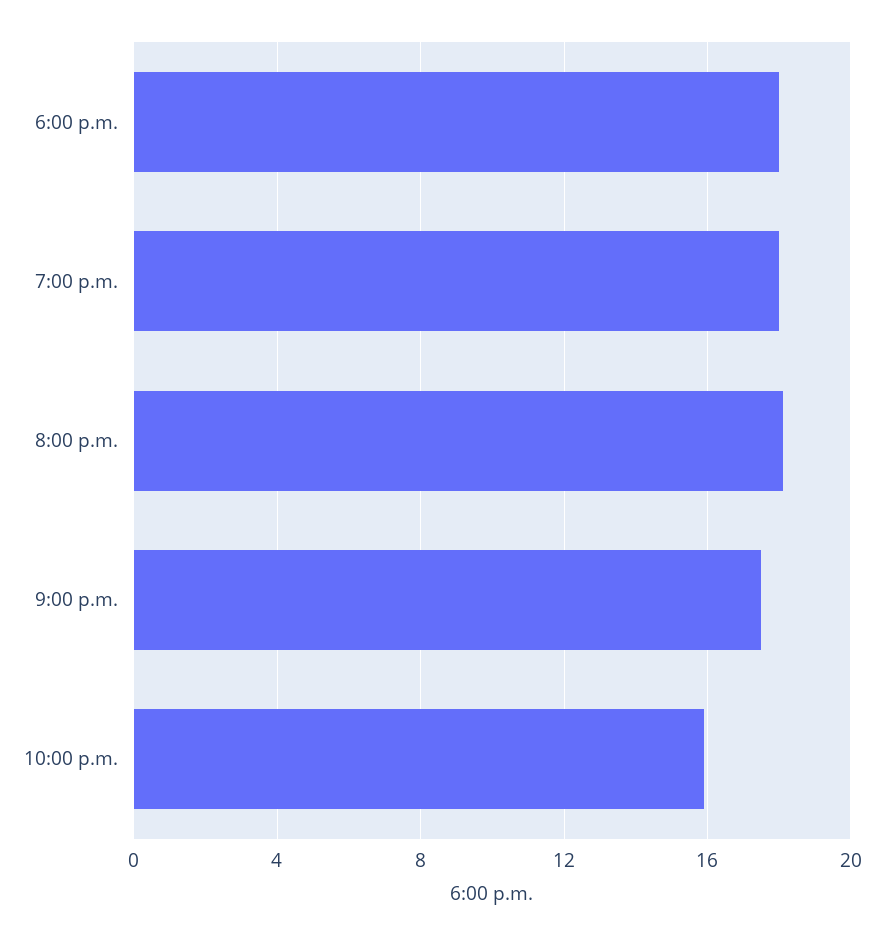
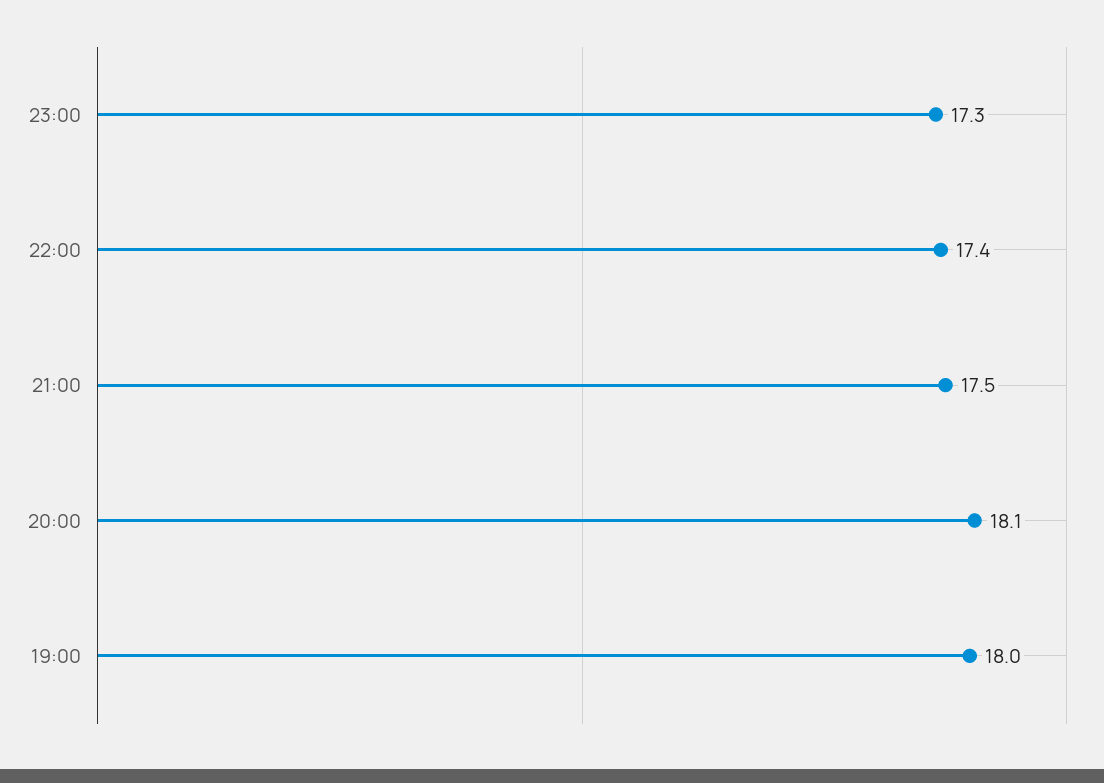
6:00 p.m.: 18 -> none
10:00 p.m.: 16 -> 17.4
23:00: none -> 17.3

